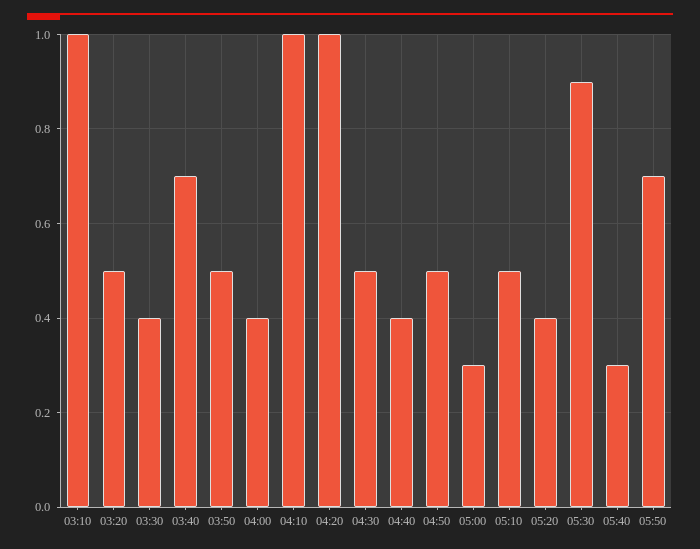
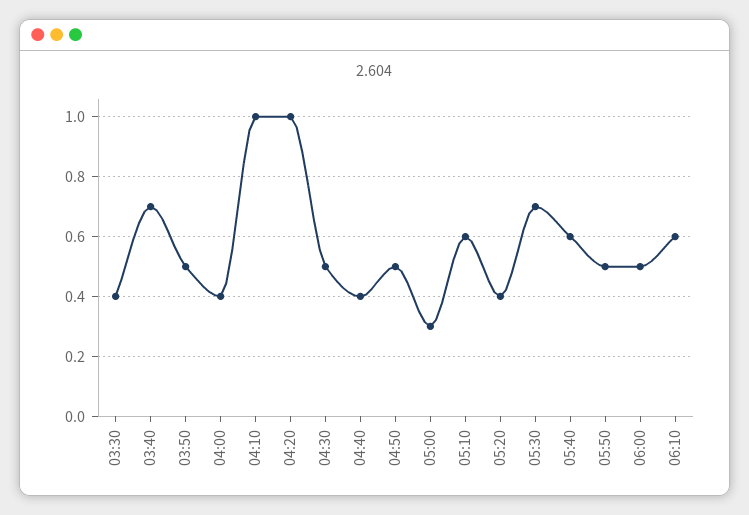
03:10: 1 -> none
03:20: 0.5 -> none
05:10: 0.5 -> 0.6
05:30: 0.9 -> 0.7
05:40: 0.3 -> 0.6
05:50: 0.7 -> 0.5
06:00: none -> 0.5
06:10: none -> 0.6

